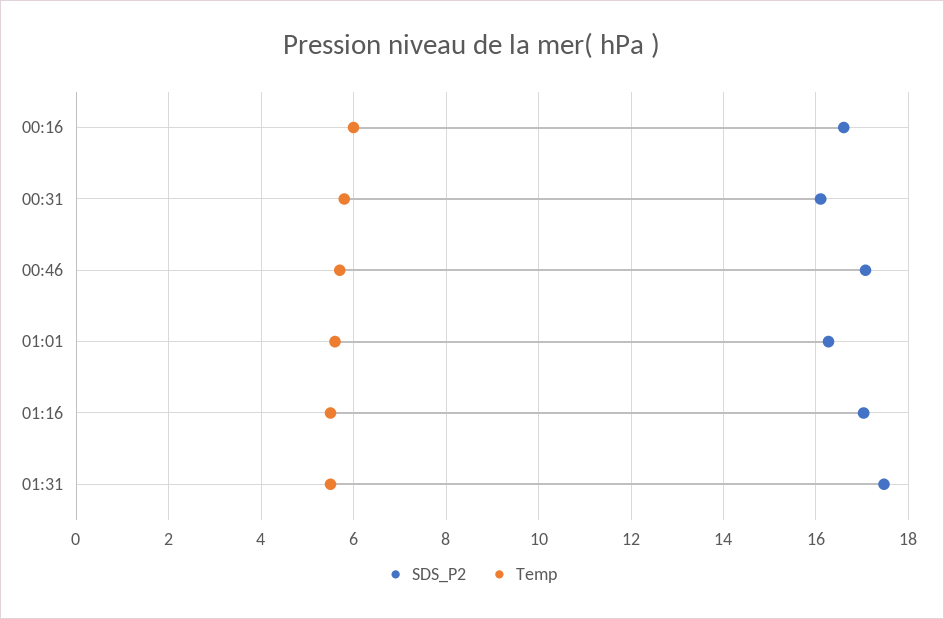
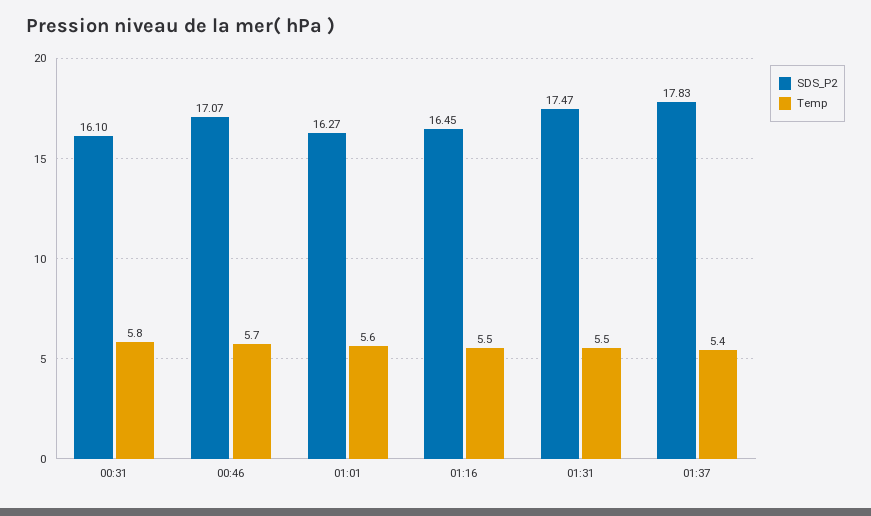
SDS_P2, 00:16: 16.6 -> none
Temp, 00:16: 6 -> none
SDS_P2, 01:16: 17 -> 16.45
SDS_P2, 01:37: none -> 17.83
Temp, 01:37: none -> 5.4

